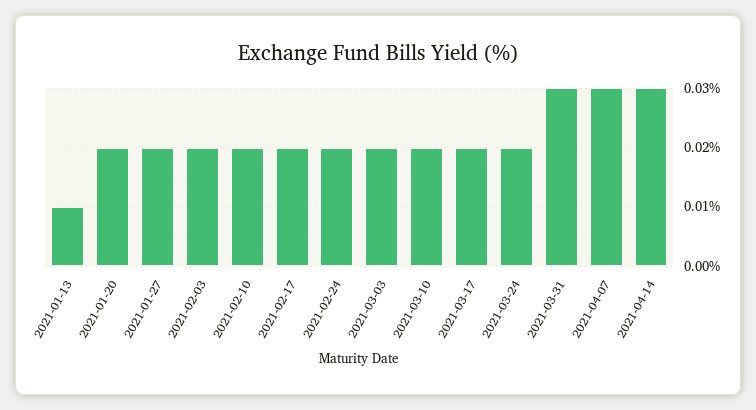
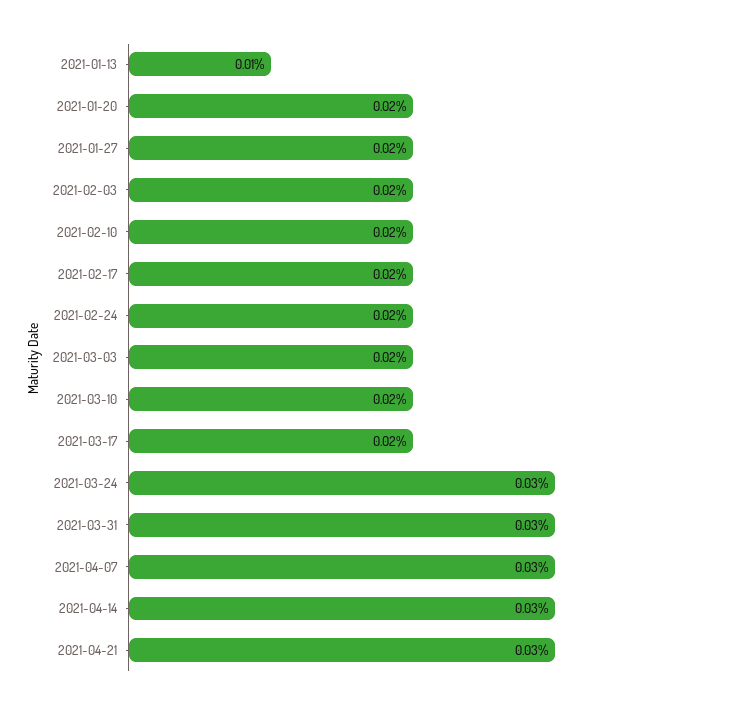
2021-03-24: 0.02 -> 0.03
2021-04-21: none -> 0.03

